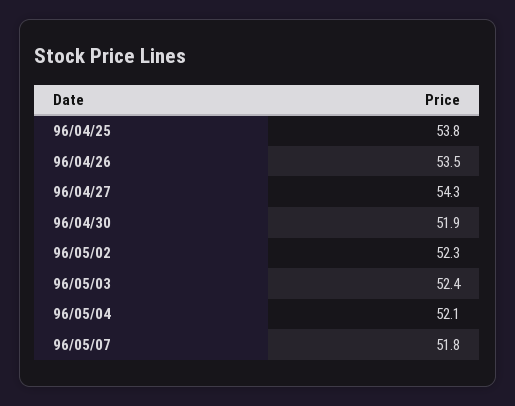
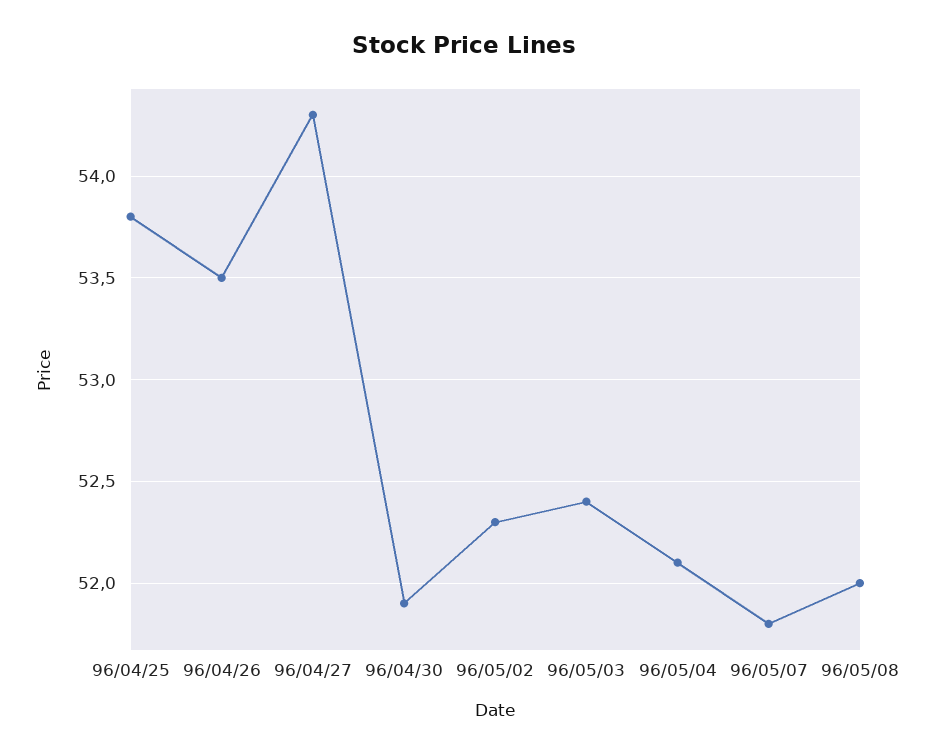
96/05/08: none -> 52

